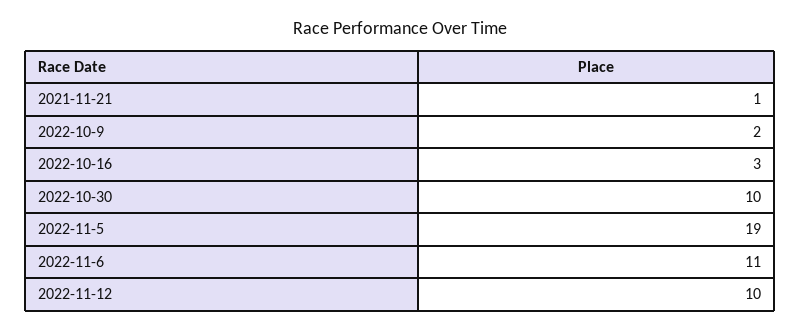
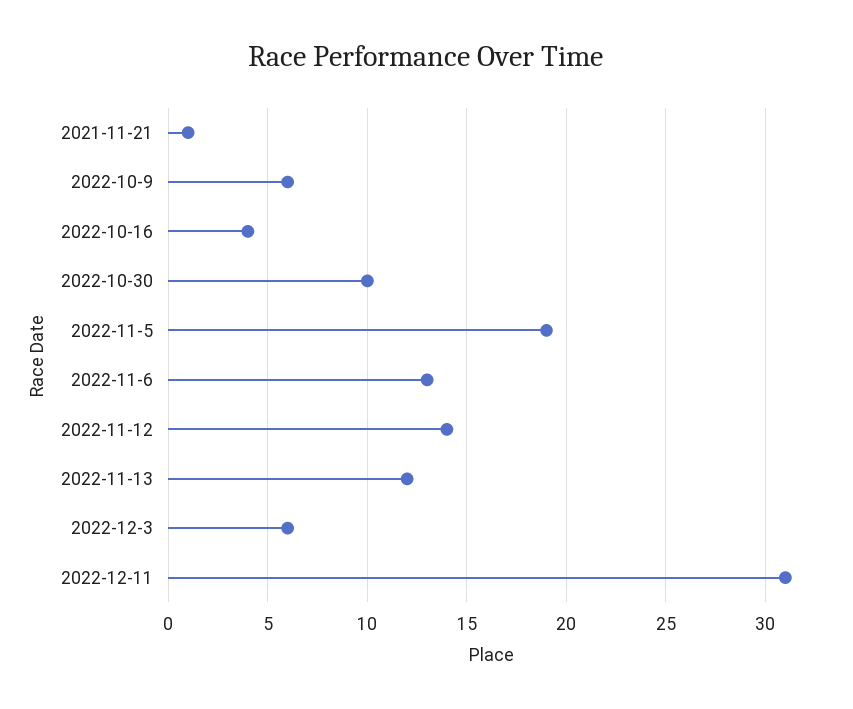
2022-10-9: 2 -> 6
2022-10-16: 3 -> 4
2022-11-6: 11 -> 13
2022-11-12: 10 -> 14
2022-11-13: none -> 12
2022-12-3: none -> 6
2022-12-11: none -> 31

